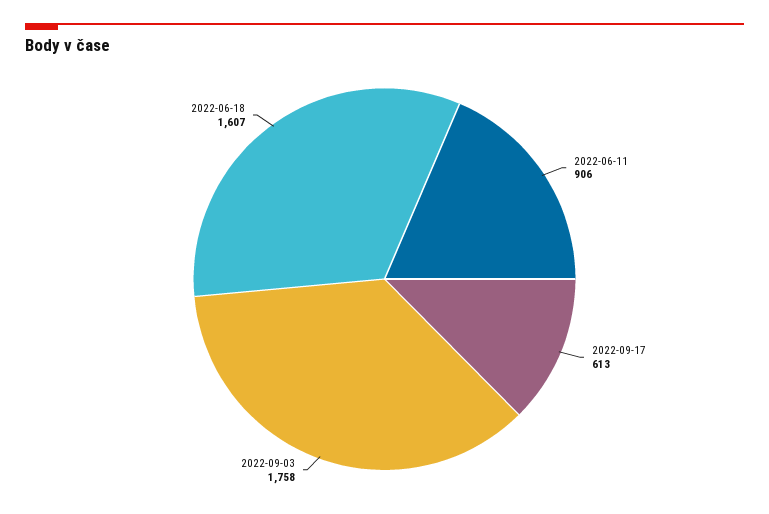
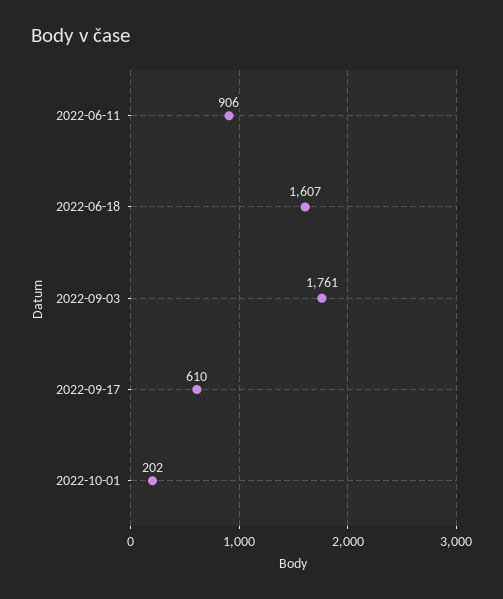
2022-09-17: 613 -> 610
2022-09-03: 1758 -> 1761
2022-10-01: none -> 202

